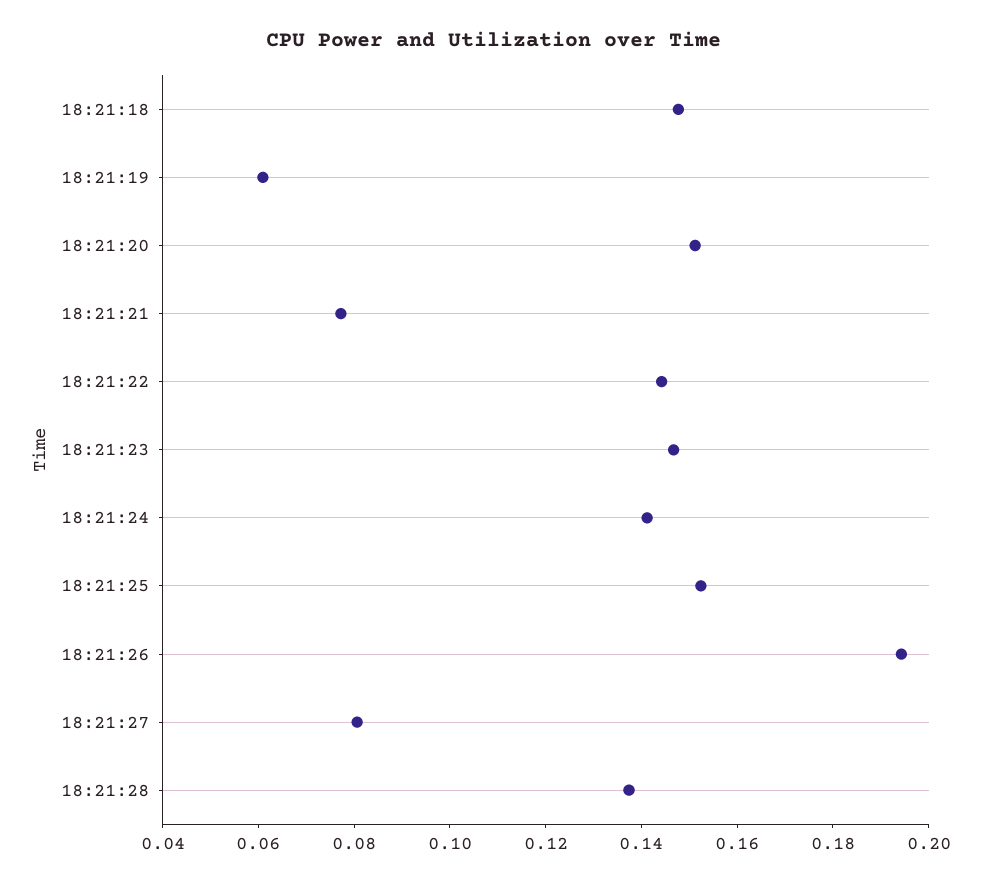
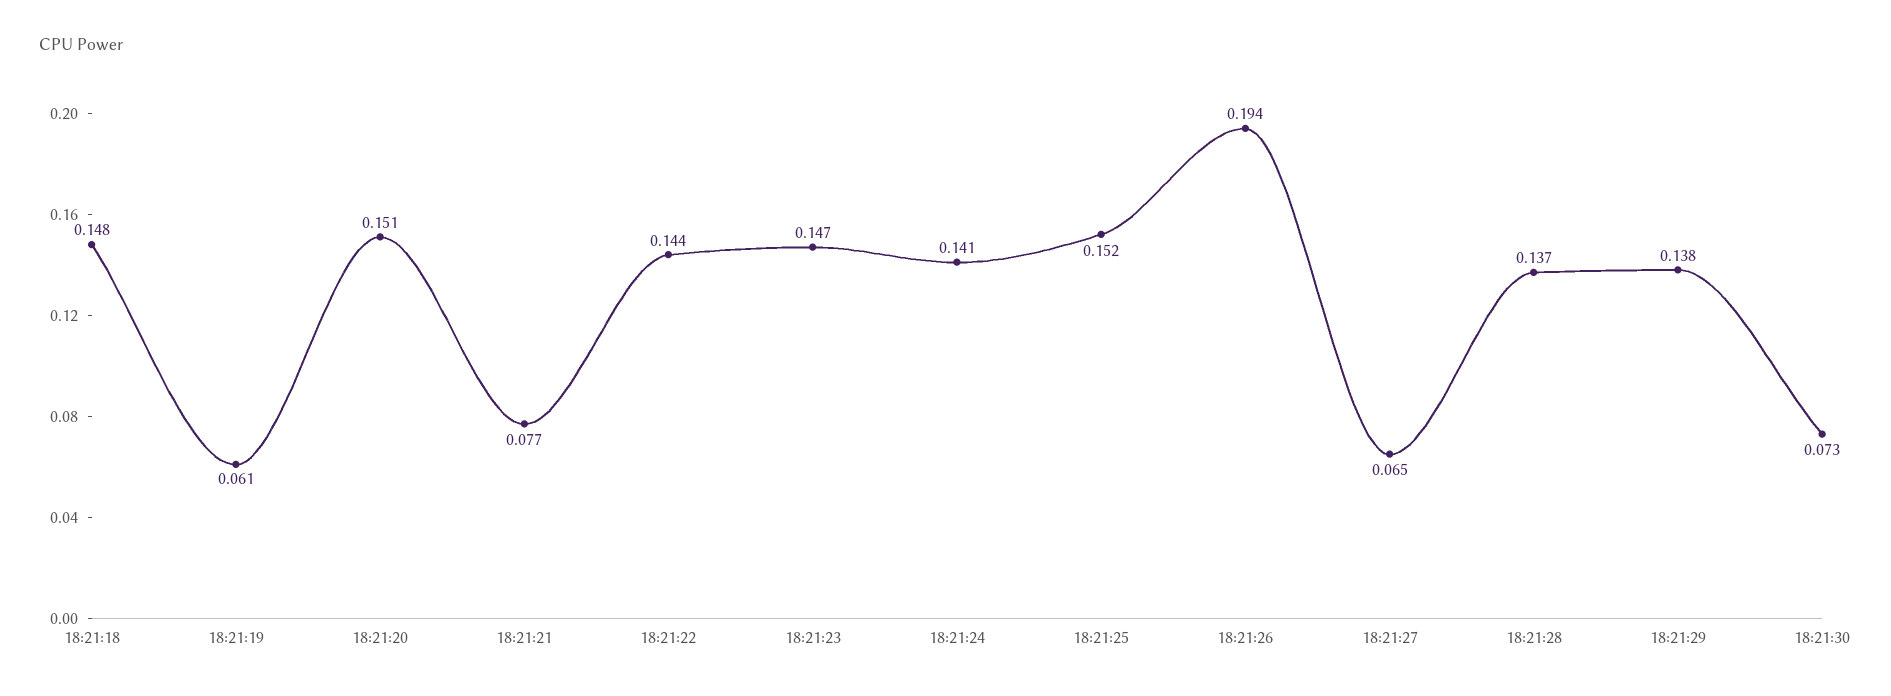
18:21:27: 0.08 -> 0.065
18:21:29: none -> 0.138
18:21:30: none -> 0.073

